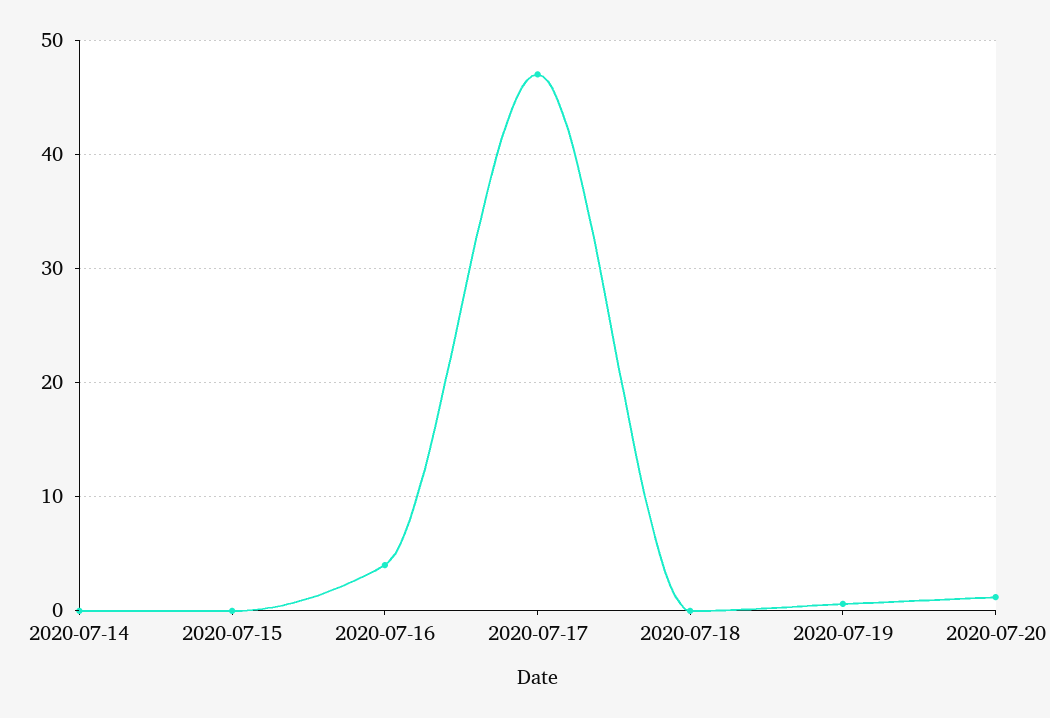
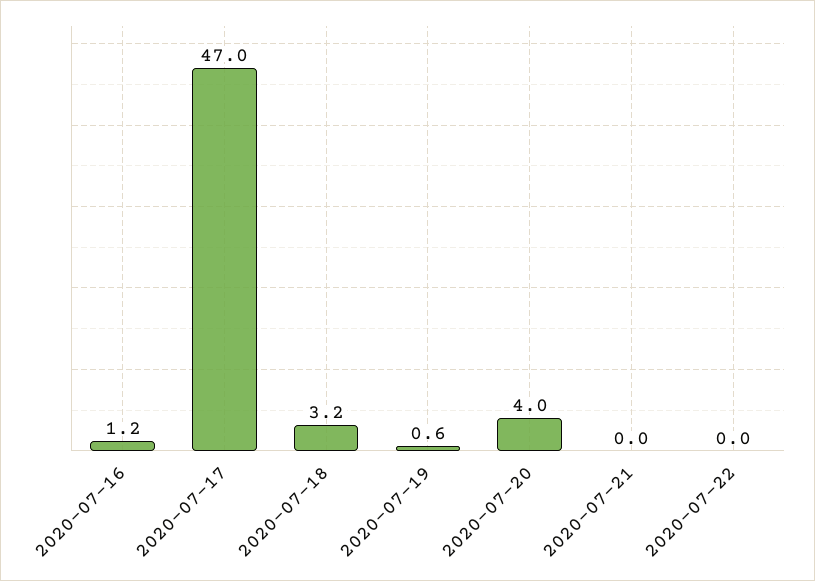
2020-07-14: 0 -> none
2020-07-15: 0 -> none
2020-07-16: 4 -> 1.2
2020-07-18: 0 -> 3.2
2020-07-20: 1 -> 4
2020-07-21: none -> 0
2020-07-22: none -> 0

